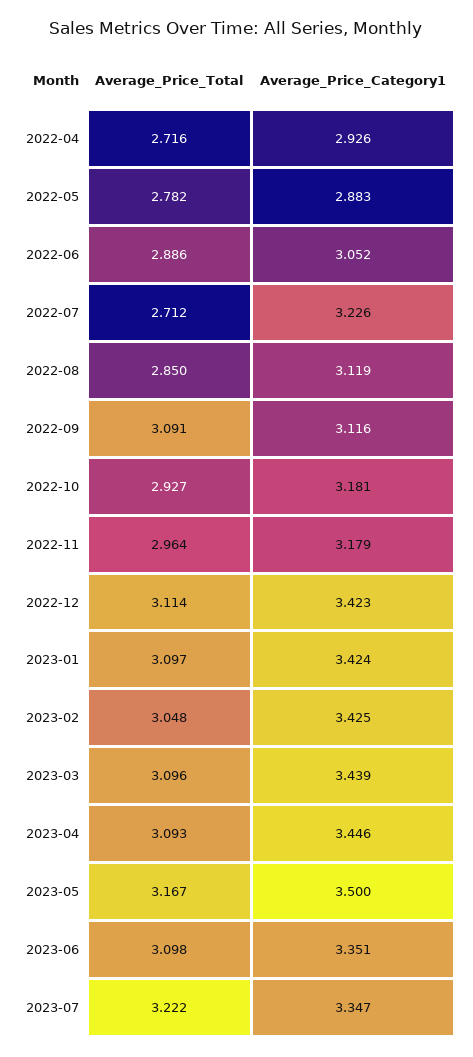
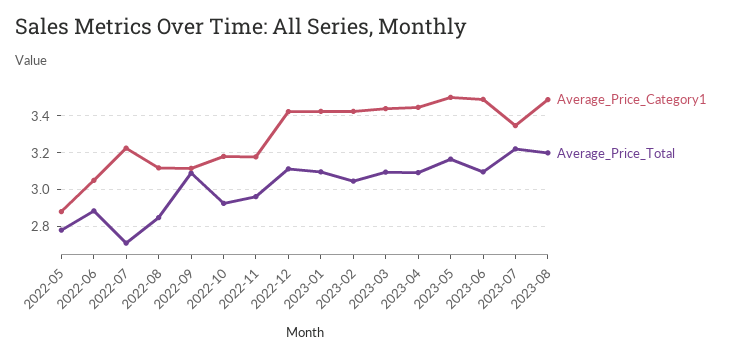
Average_Price_Total, 2022-04: 2.716 -> none
Average_Price_Category1, 2022-04: 2.926 -> none
Average_Price_Category1, 2023-06: 3.351 -> 3.5
Average_Price_Category1, 2023-08: none -> 3.5
Average_Price_Total, 2023-08: none -> 3.2

